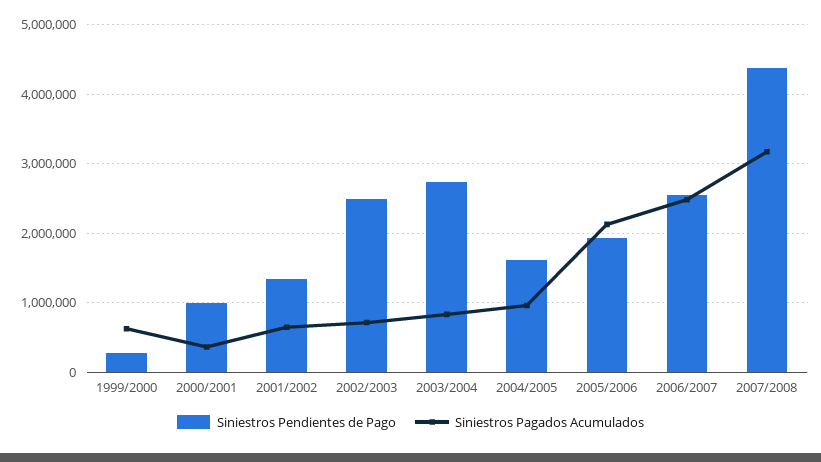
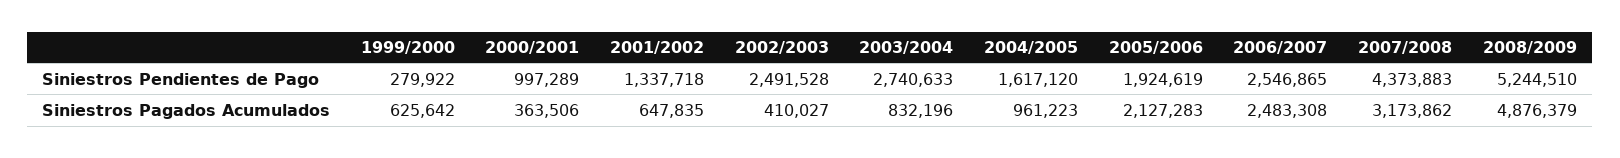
Siniestros Pagados Acumulados, 2002/2003: 700000 -> 410027
Siniestros Pendientes de Pago, 2008/2009: none -> 5244510
Siniestros Pagados Acumulados, 2008/2009: none -> 4876379

